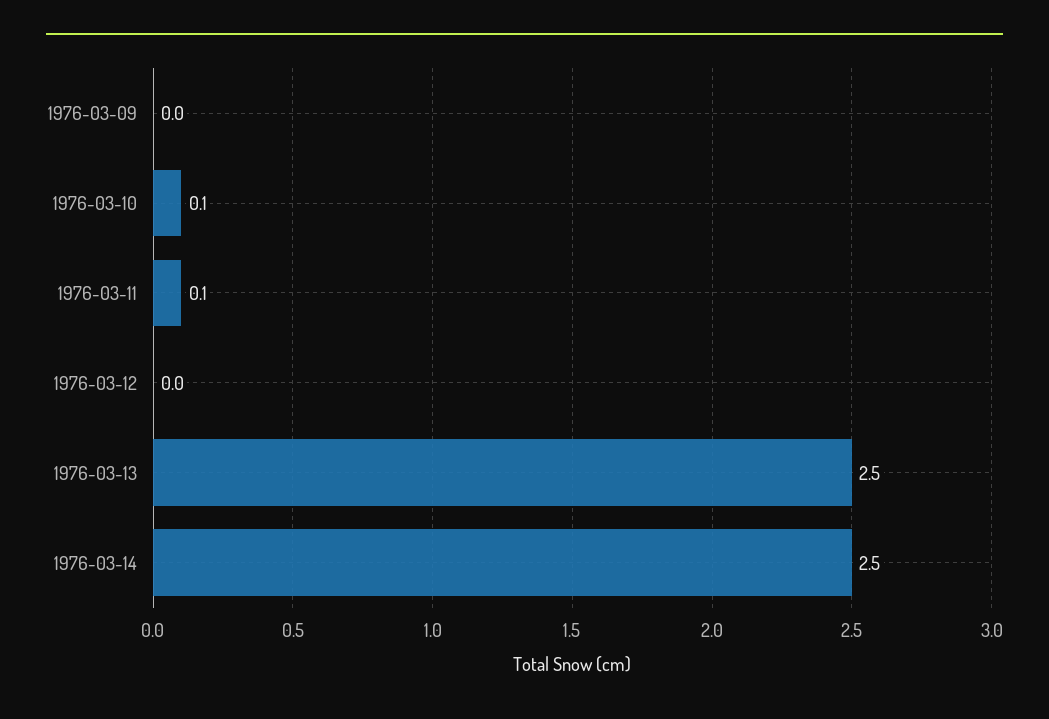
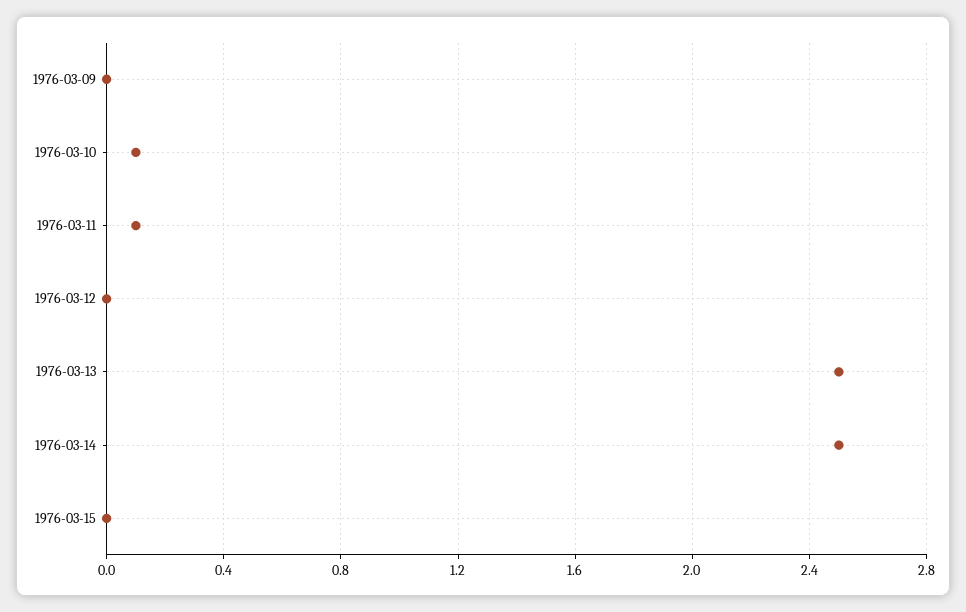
1976-03-15: none -> 0

